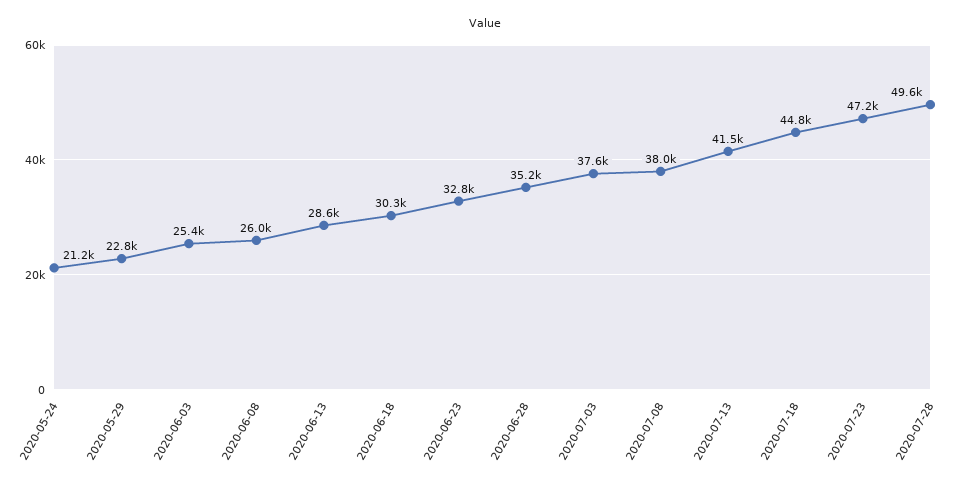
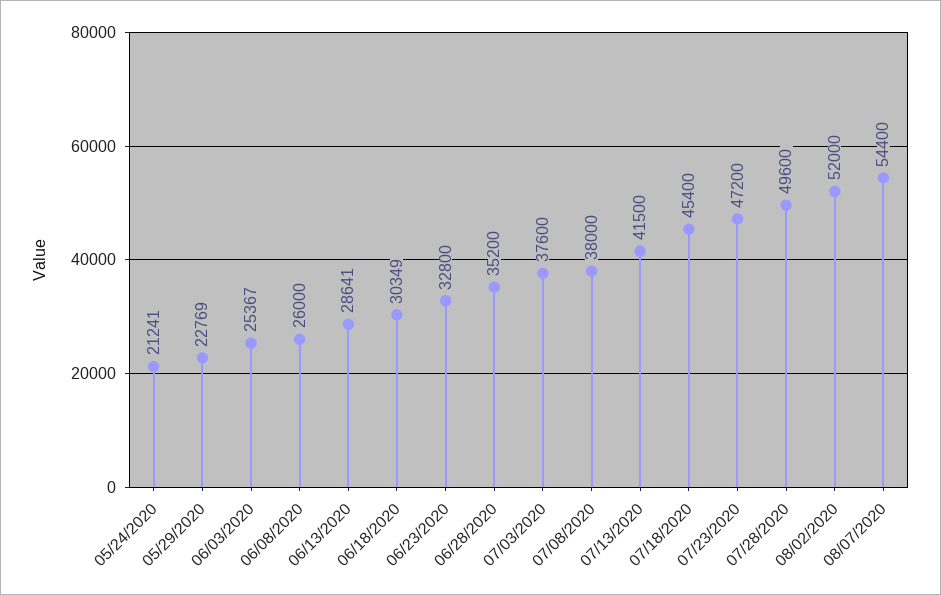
2020-07-18: 44800 -> 45400
08/02/2020: none -> 52000
08/07/2020: none -> 54400

